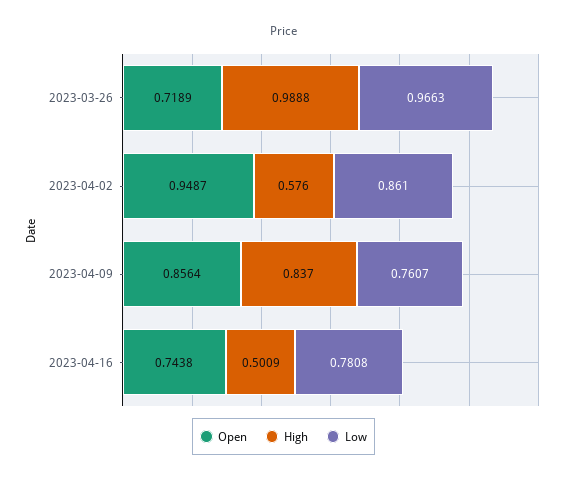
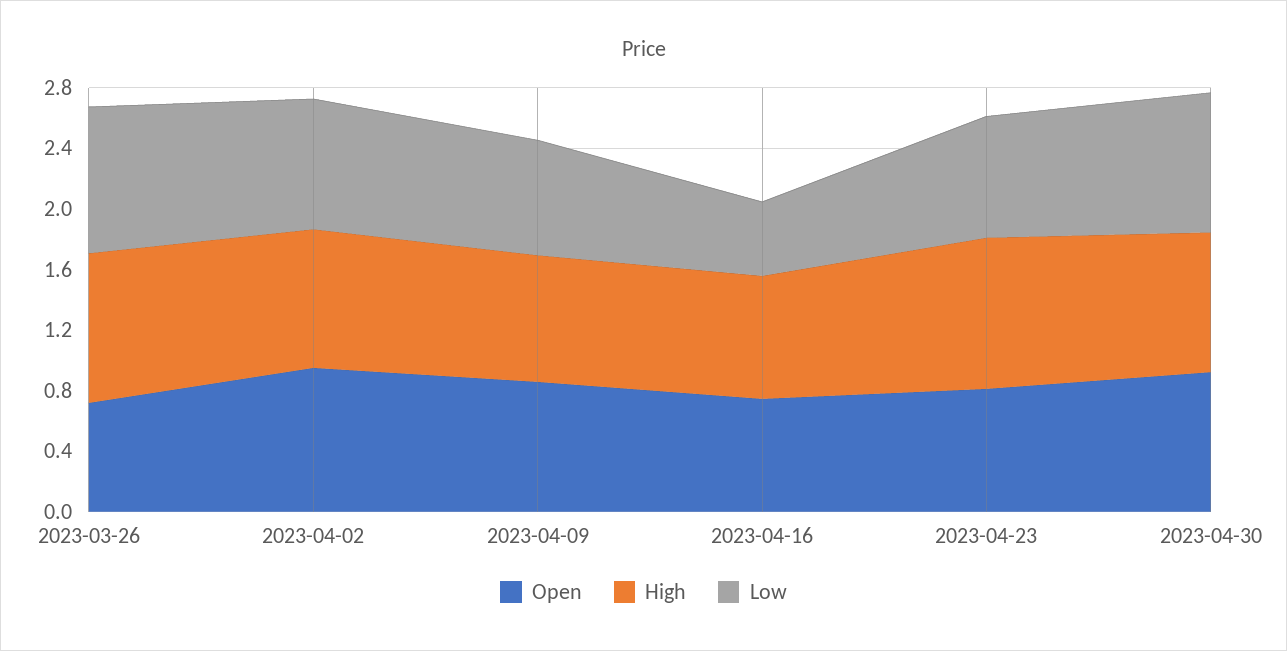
High, 2023-04-02: 0.576 -> 0.9
High, 2023-04-16: 0.5009 -> 0.8
Low, 2023-04-16: 0.7808 -> 0.5
Open, 2023-04-23: none -> 0.8
High, 2023-04-23: none -> 1
Low, 2023-04-23: none -> 0.8
Open, 2023-04-30: none -> 0.9
High, 2023-04-30: none -> 0.9
Low, 2023-04-30: none -> 0.9

